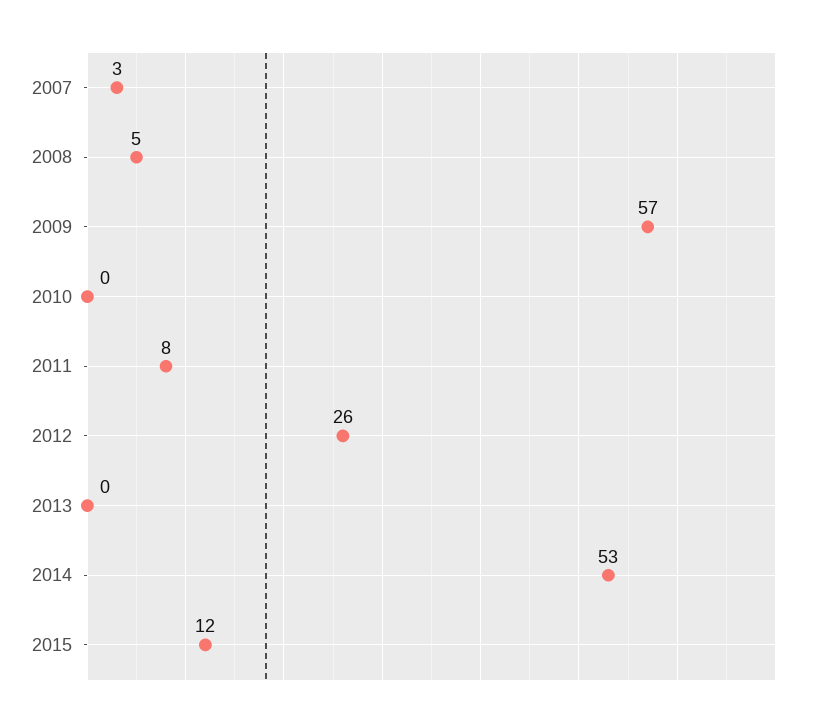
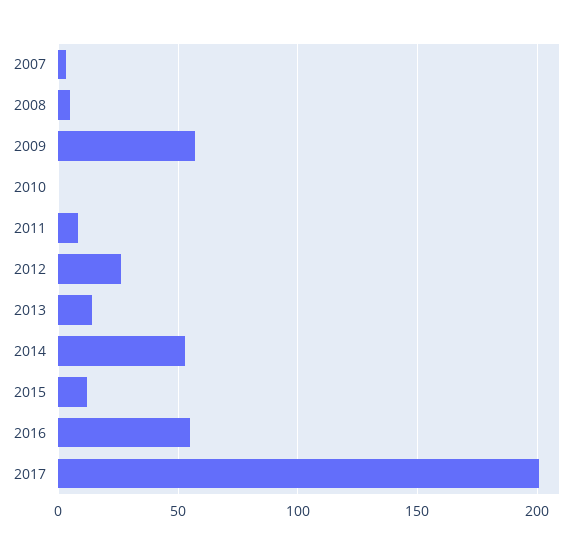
2013: 0 -> 15
2016: none -> 55
2017: none -> 200

